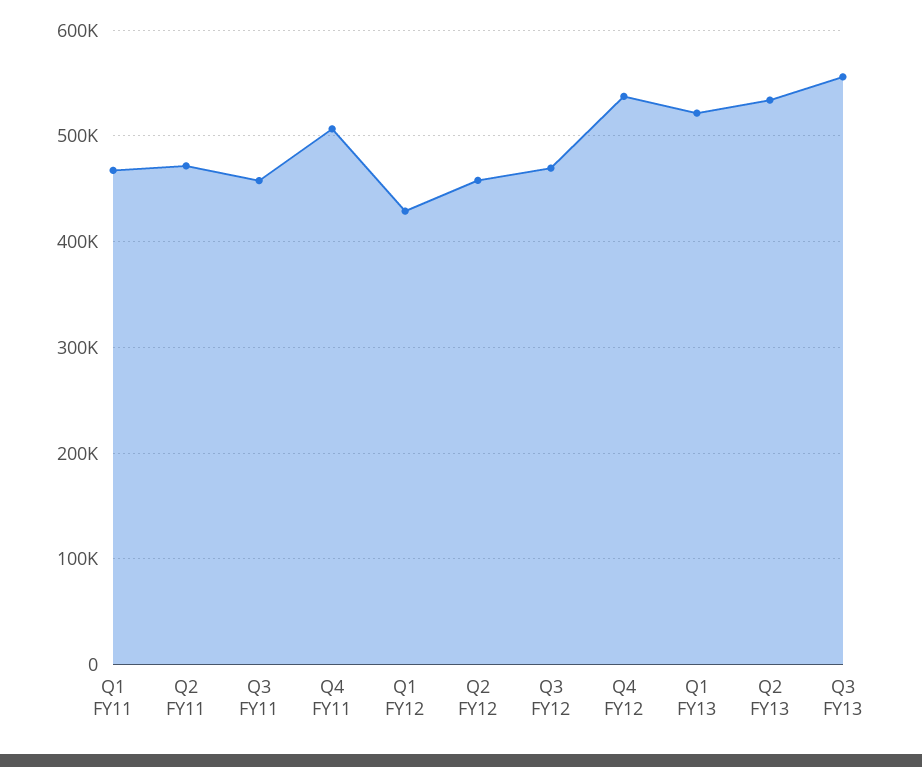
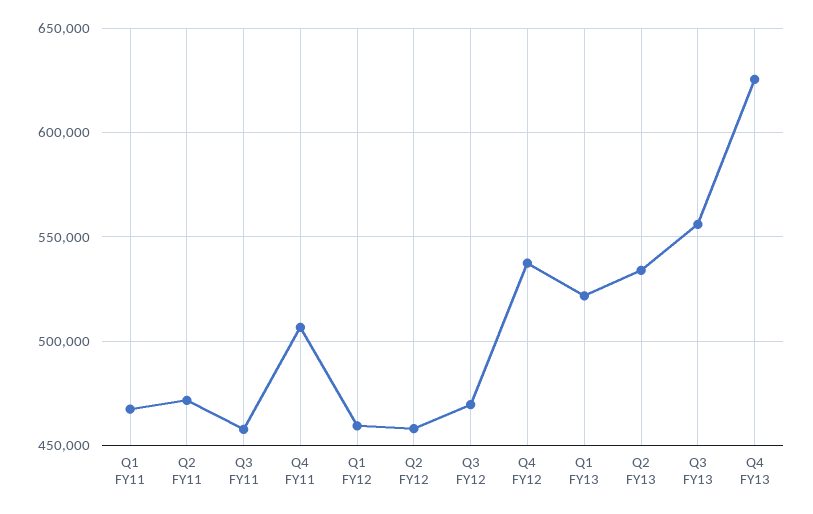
Q1 FY12: 430000 -> 460000
Q4 FY13: none -> 625000

